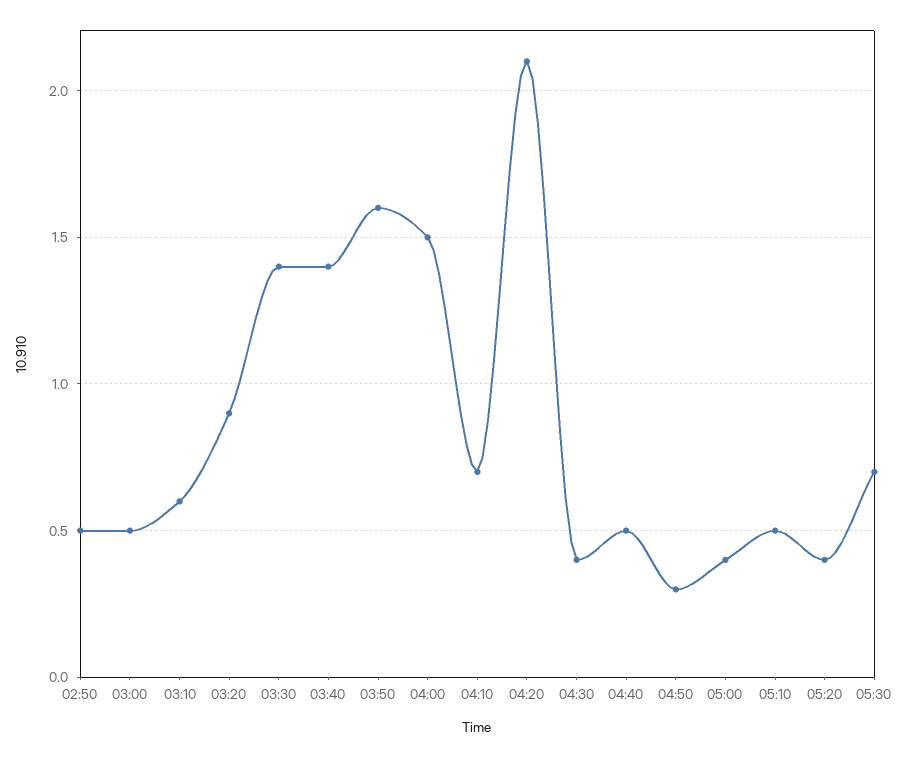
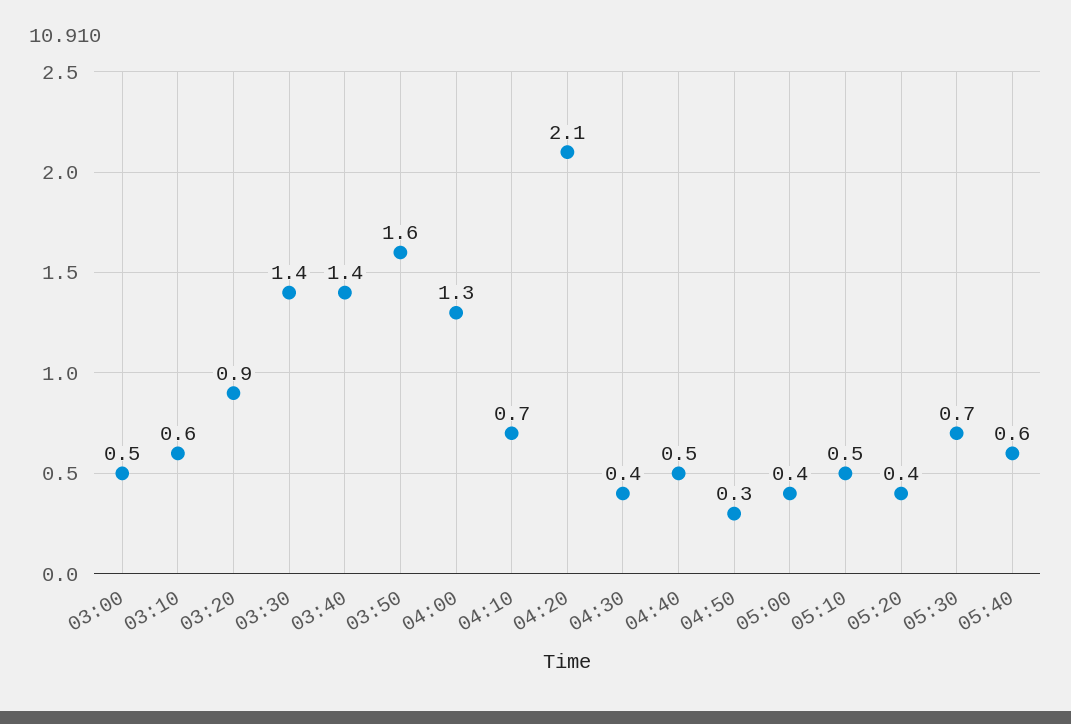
02:50: 0.5 -> none
04:00: 1.5 -> 1.3
05:40: none -> 0.6

